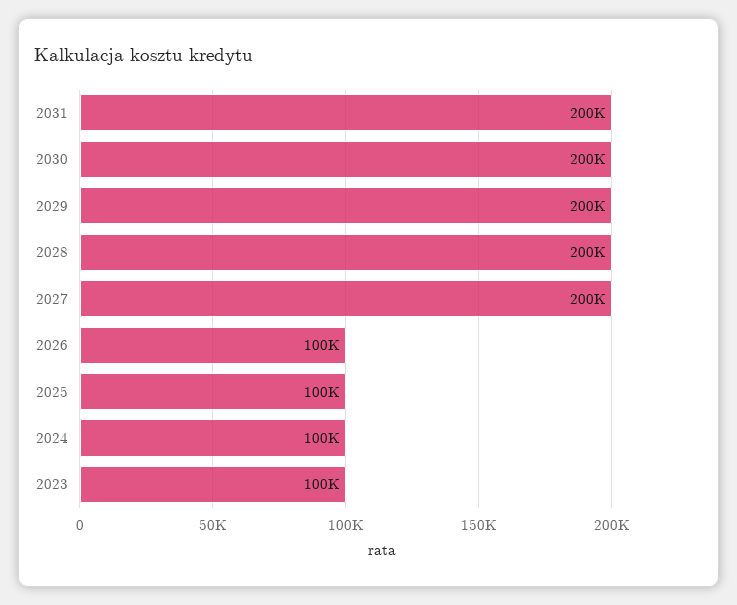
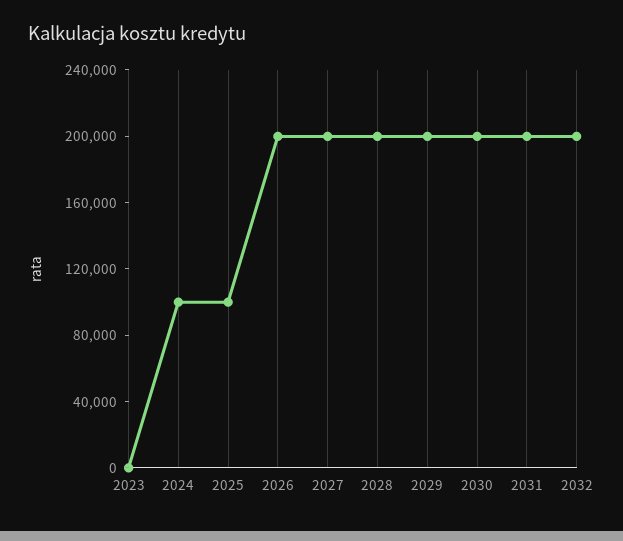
2026: 100000 -> 200000
2023: 100000 -> 0
2032: none -> 200000

